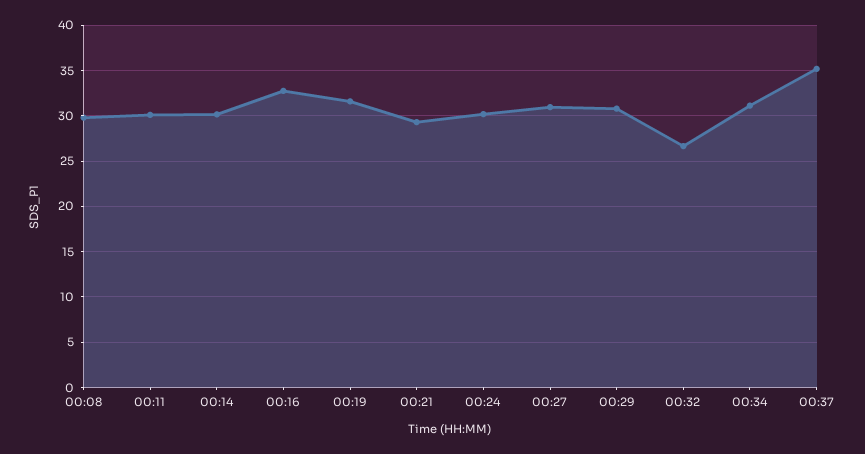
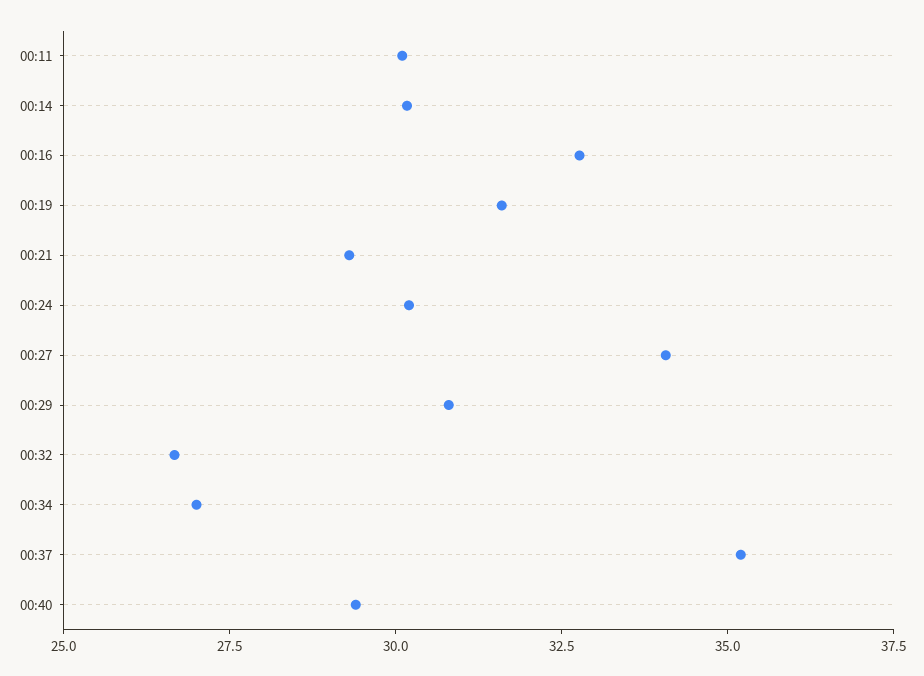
00:08: 30 -> none
00:27: 31 -> 34
00:34: 31 -> 27
00:40: none -> 29.5

